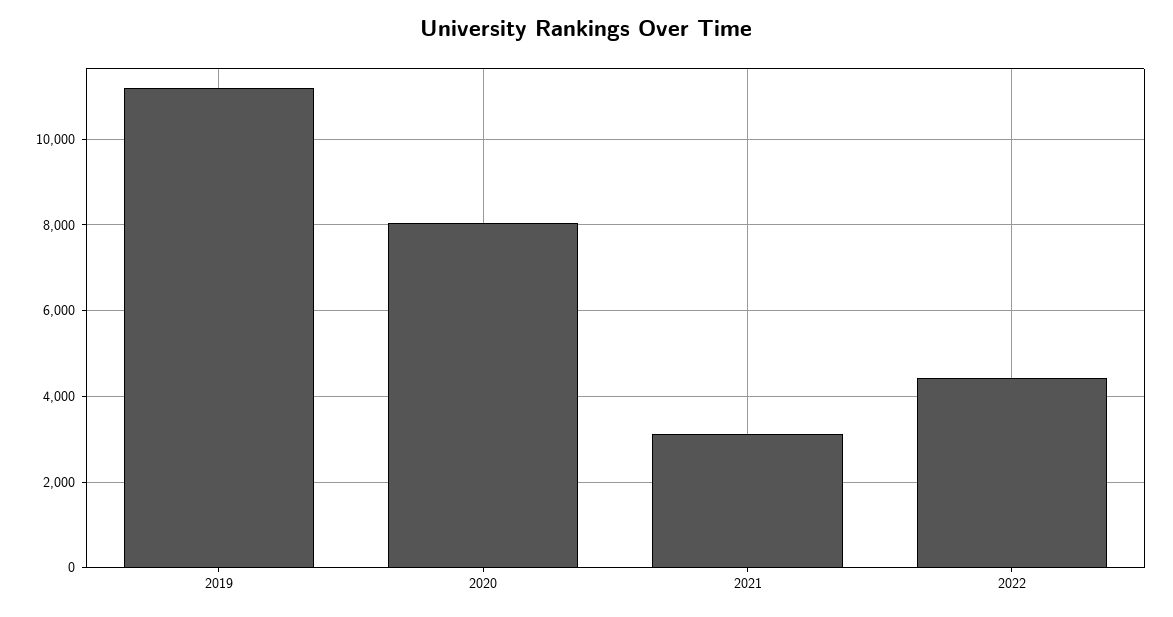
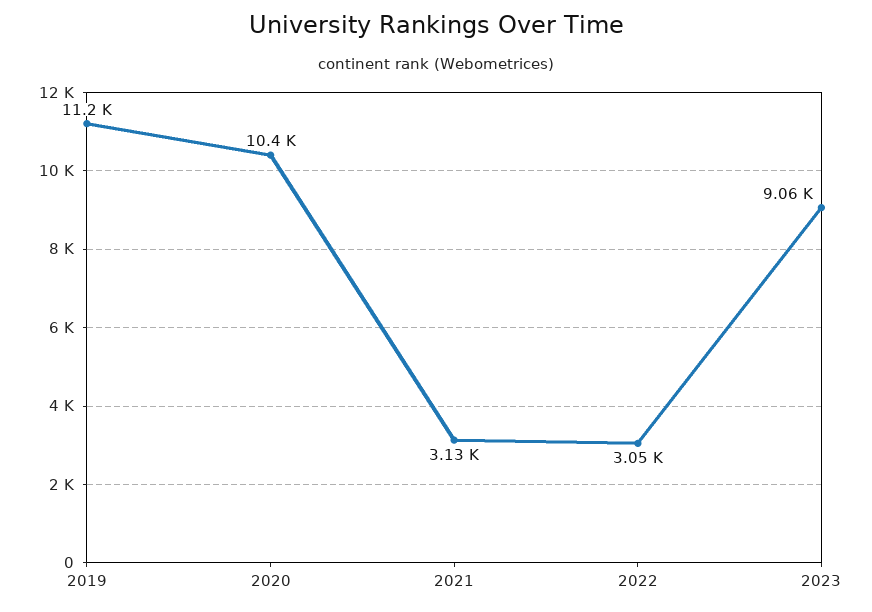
2020: 8000 -> 10400
2022: 4400 -> 3050
2023: none -> 9060

